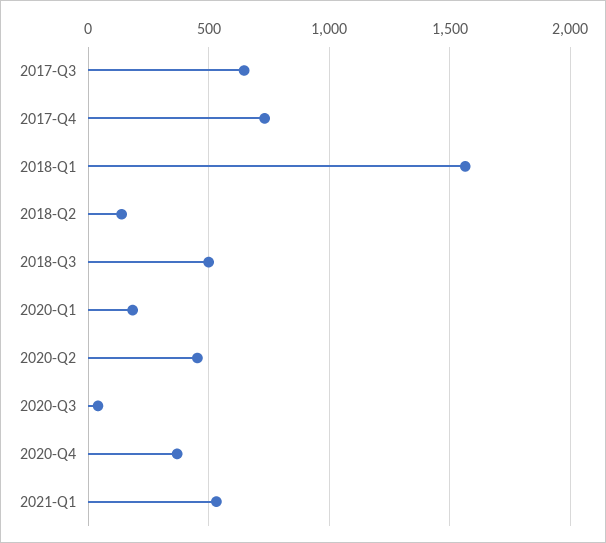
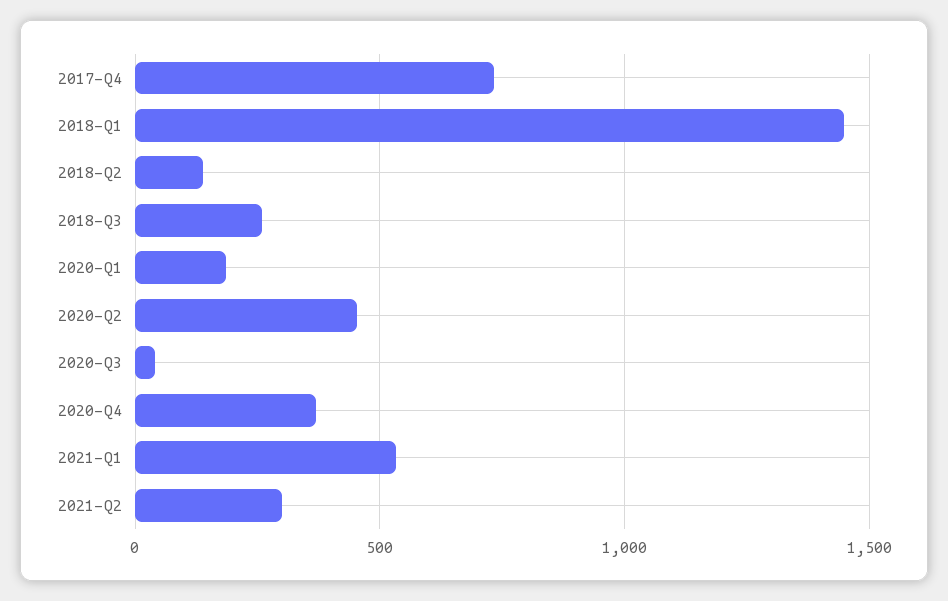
2017-Q3: 650 -> none
2018-Q1: 1550 -> 1450
2018-Q3: 500 -> 250
2021-Q2: none -> 300

